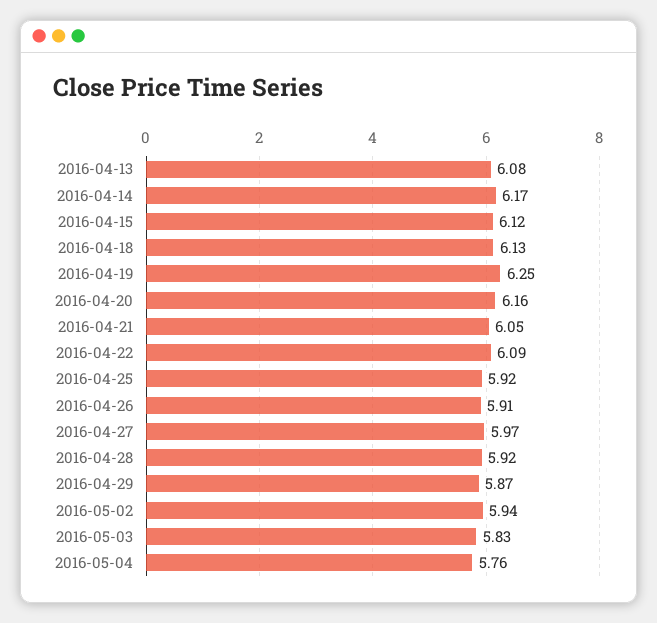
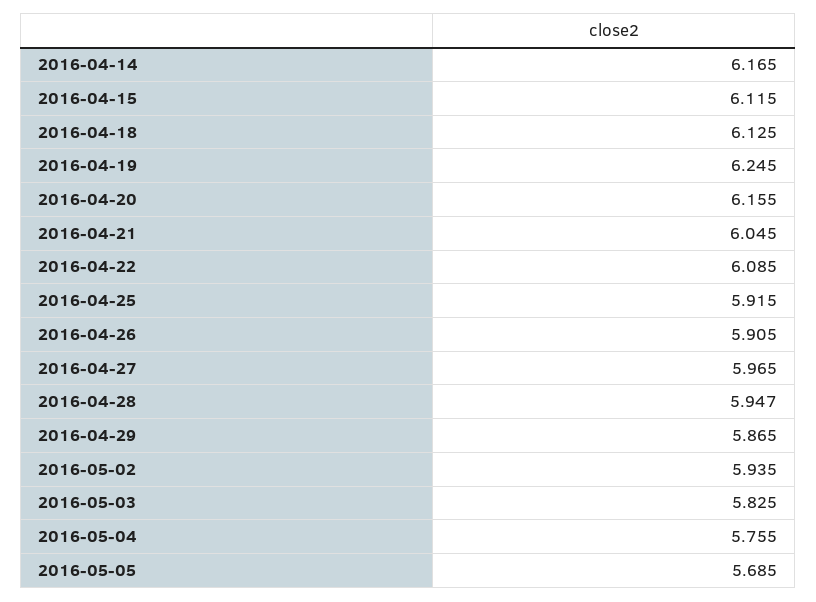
2016-04-13: 6.08 -> none
2016-04-28: 5.92 -> 5.947
2016-05-05: none -> 5.685

